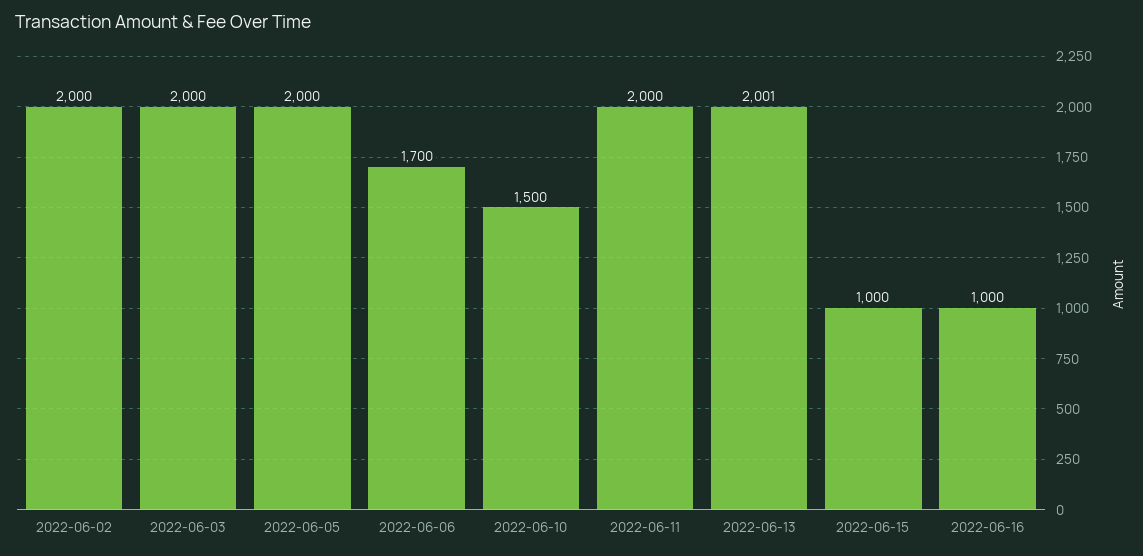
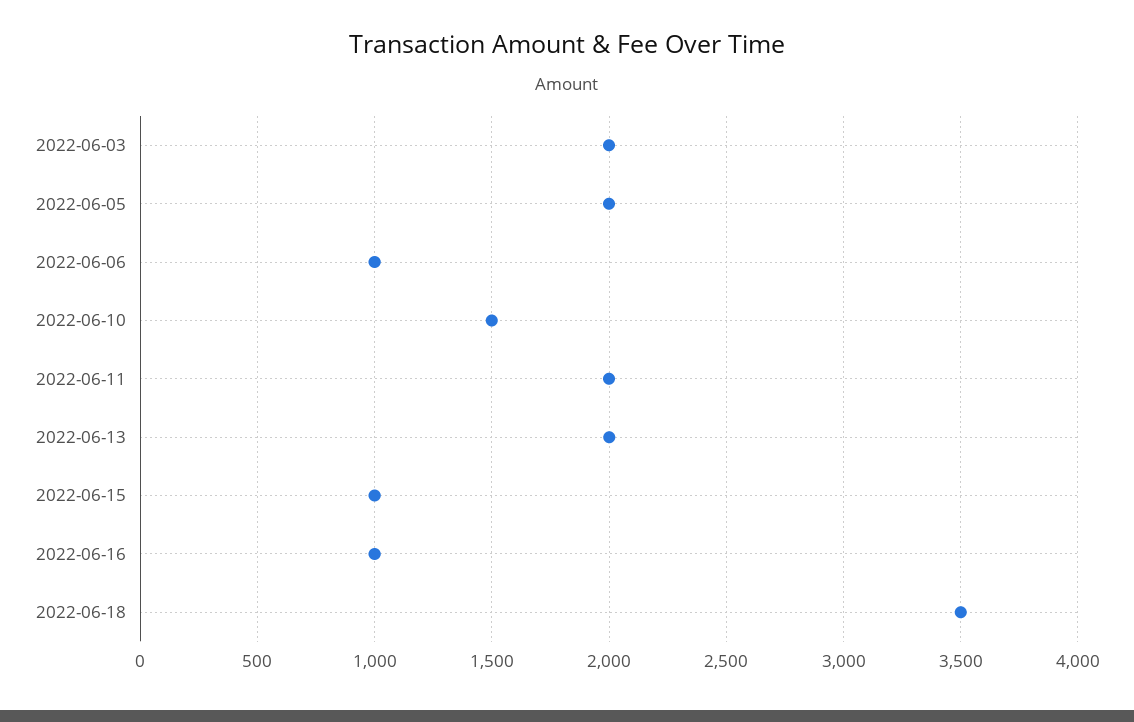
2022-06-02: 2000 -> none
2022-06-06: 1700 -> 1000
2022-06-18: none -> 3500

